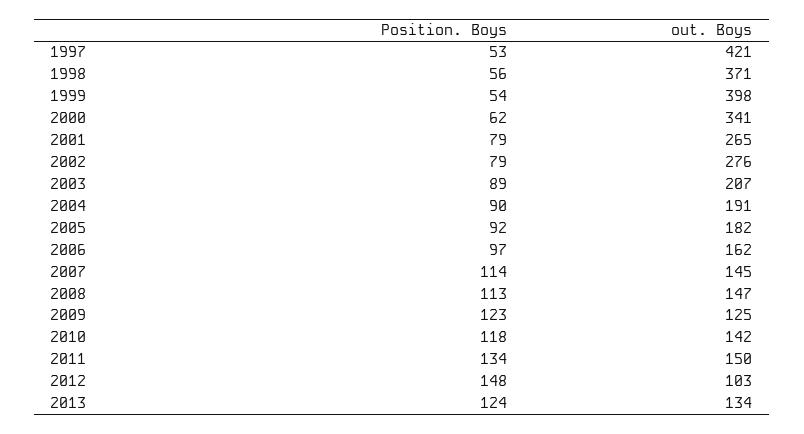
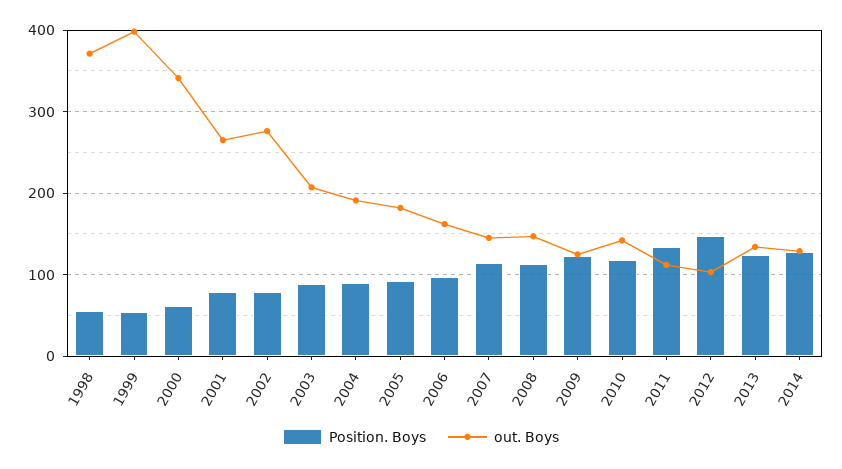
Position. Boys, 1997: 53 -> none
out. Boys, 1997: 421 -> none
out. Boys, 2011: 150 -> 110
Position. Boys, 2014: none -> 130
out. Boys, 2014: none -> 130

